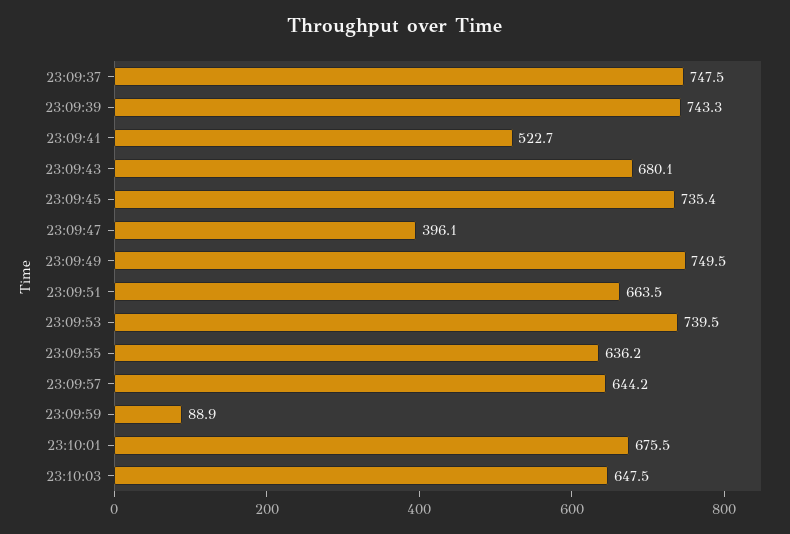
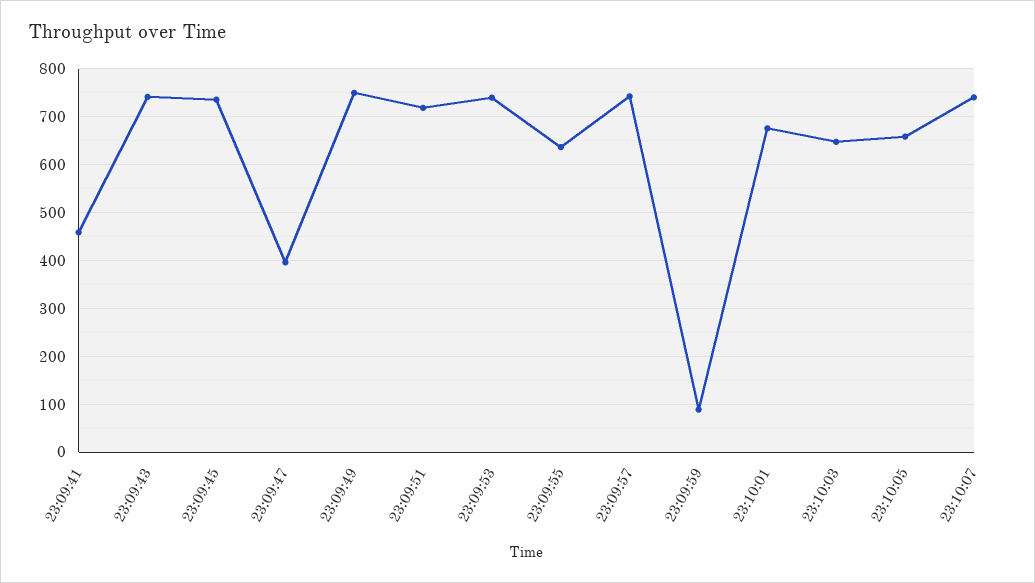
23:09:37: 747.5 -> none
23:09:39: 743.3 -> none
23:09:41: 522.7 -> 460
23:09:43: 680.1 -> 740
23:09:51: 663.5 -> 720
23:09:57: 644.2 -> 740
23:10:05: none -> 660
23:10:07: none -> 740

